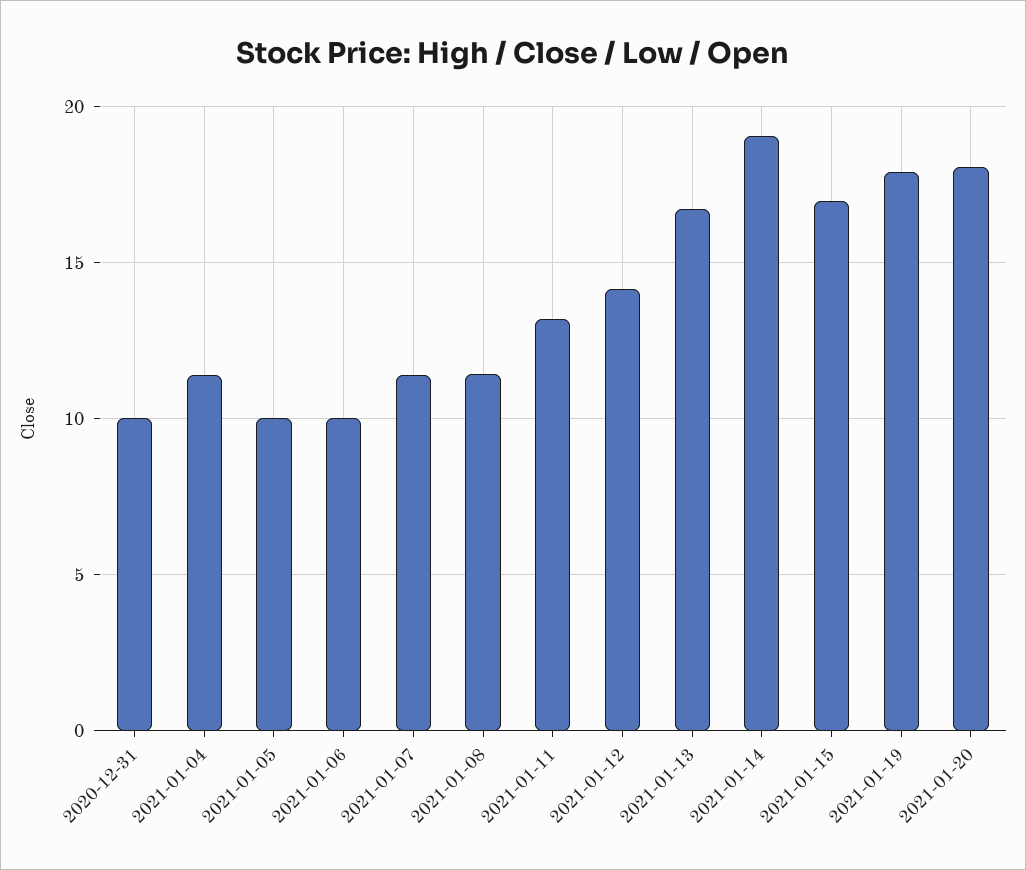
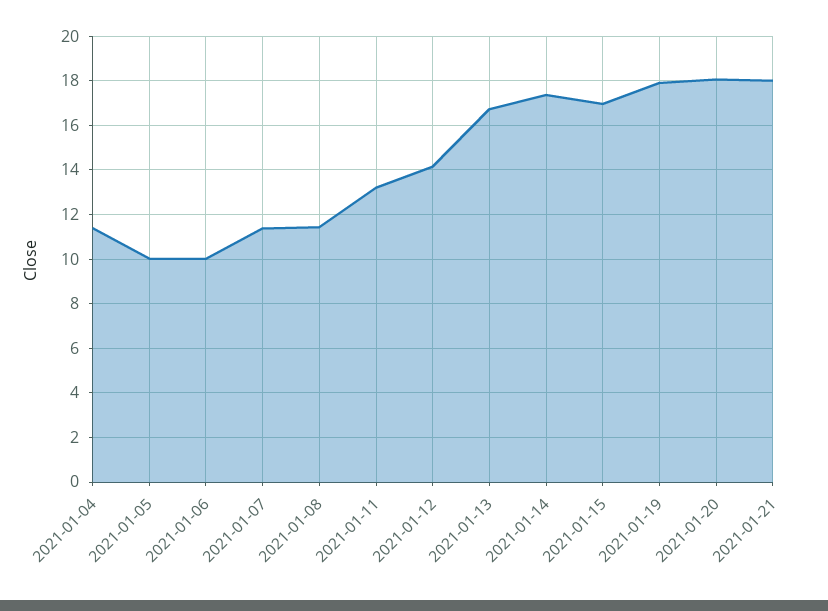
2020-12-31: 10 -> none
2021-01-14: 19 -> 17.5
2021-01-21: none -> 18

